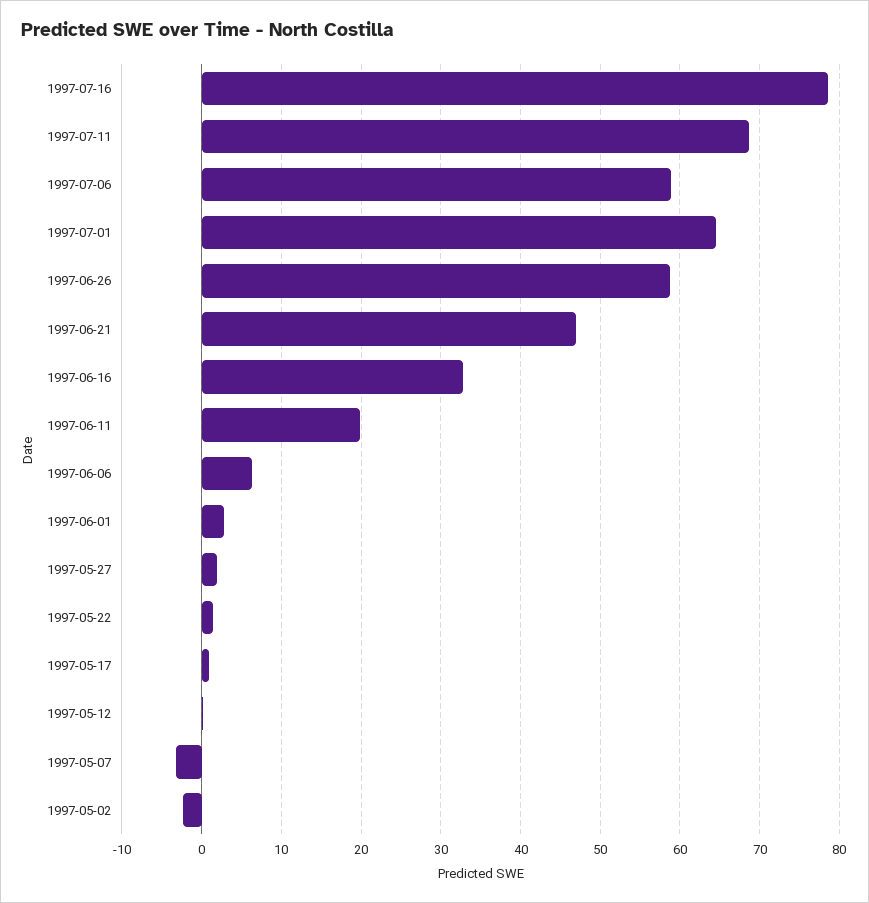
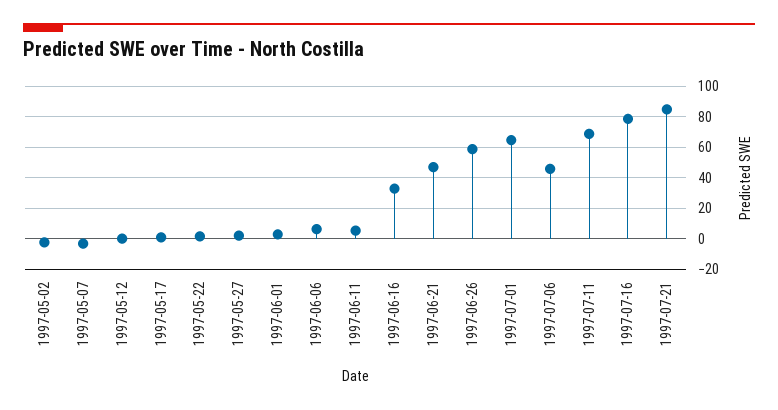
1997-07-06: 59 -> 45
1997-06-11: 20 -> 5
1997-07-21: none -> 85

